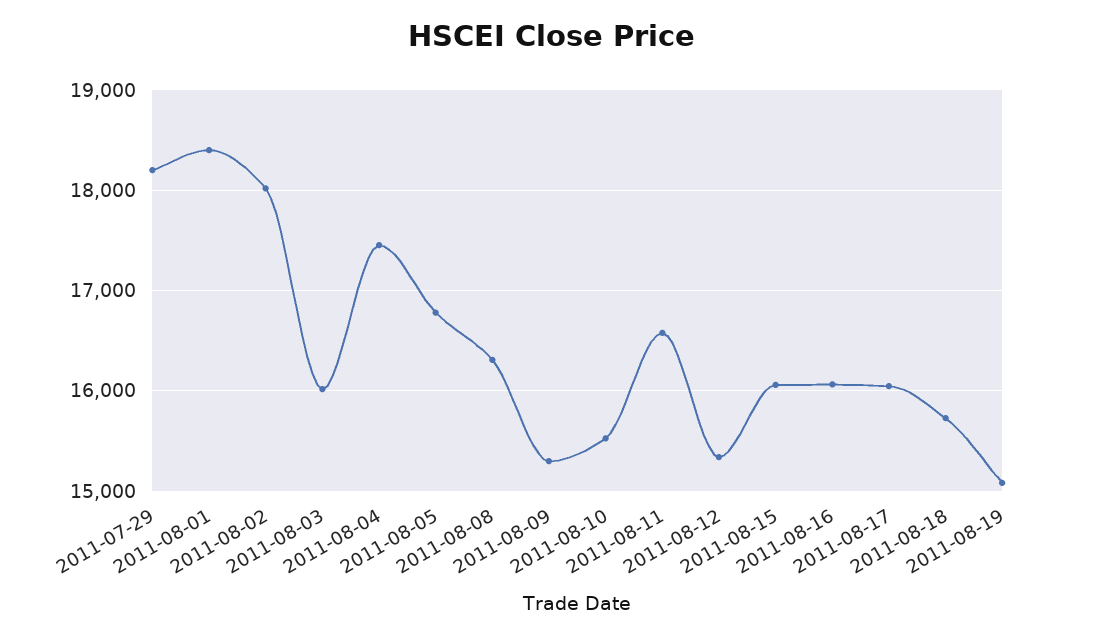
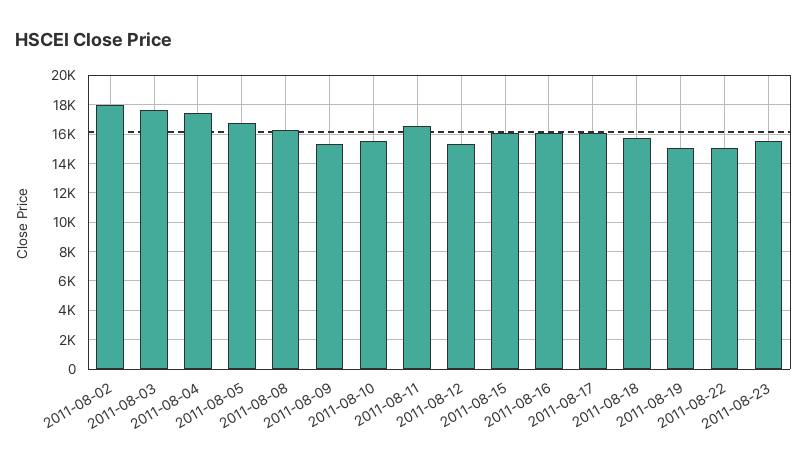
2011-07-29: 18200 -> none
2011-08-01: 18400 -> none
2011-08-03: 16000 -> 17500
2011-08-22: none -> 15000
2011-08-23: none -> 15500

